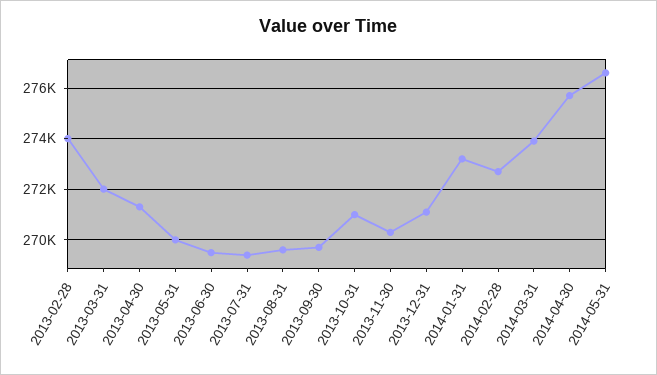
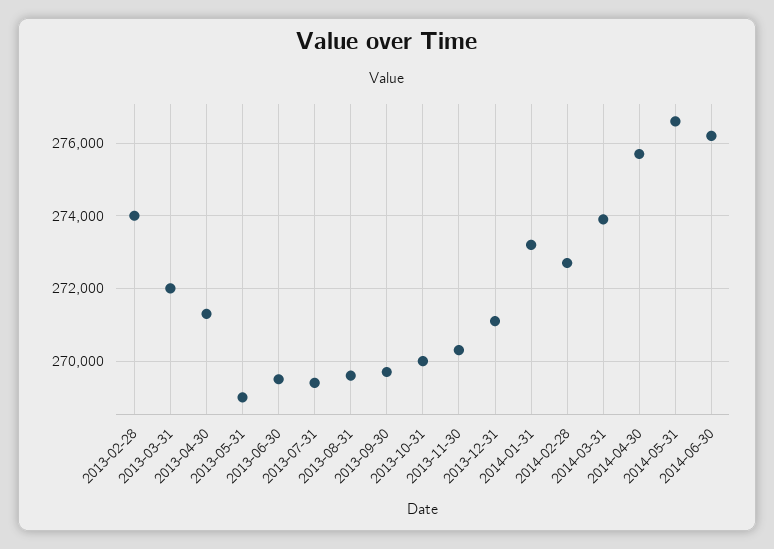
2013-05-31: 270000 -> 269000
2013-10-31: 271000 -> 270000
2014-06-30: none -> 276200

